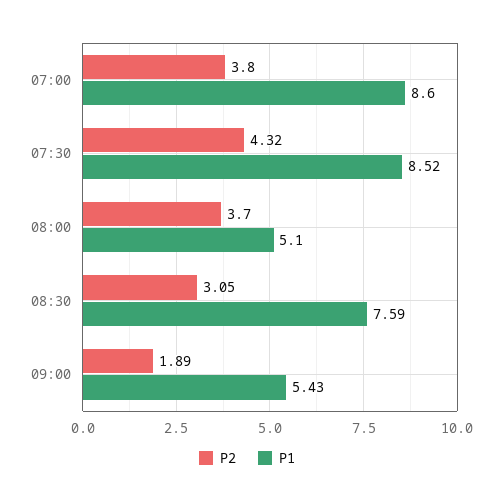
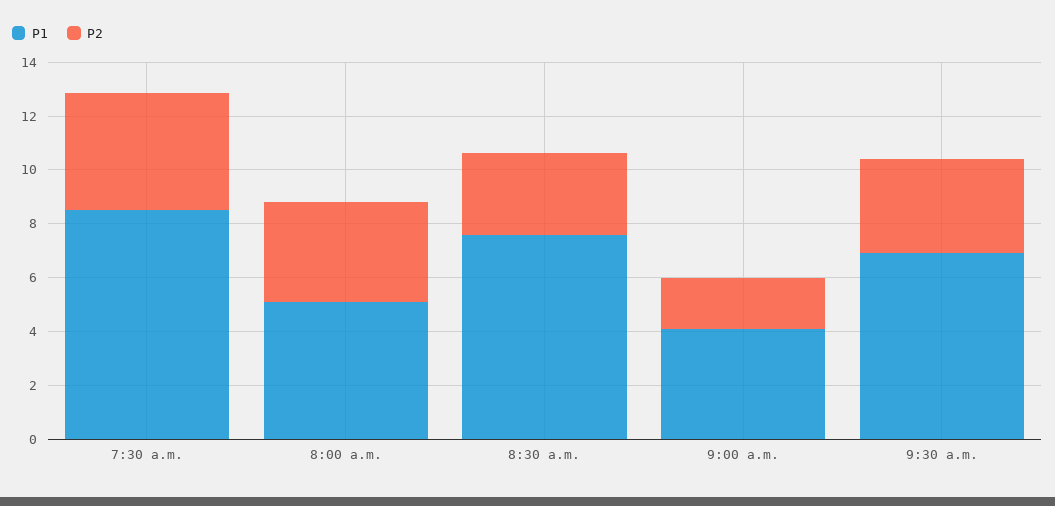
P2, 07:00: 3.8 -> none
P1, 07:00: 8.6 -> none
P1, 09:00: 5.43 -> 4
P1, 9:30 a.m.: none -> 7
P2, 9:30 a.m.: none -> 3.5

